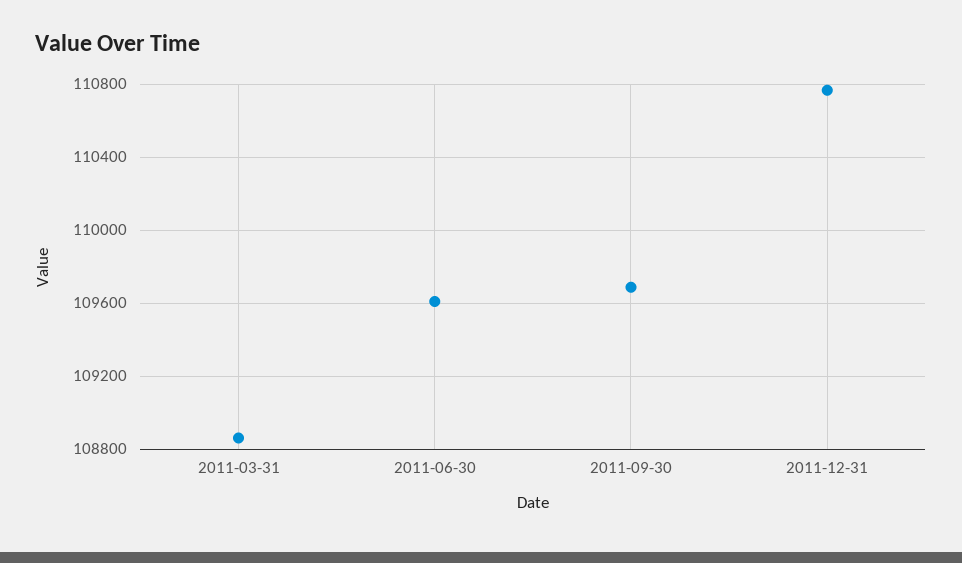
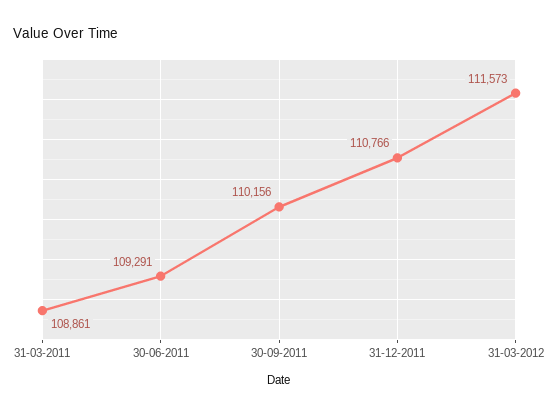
2011-06-30: 109600 -> 109291
2011-09-30: 109700 -> 110156
31-03-2012: none -> 111573

